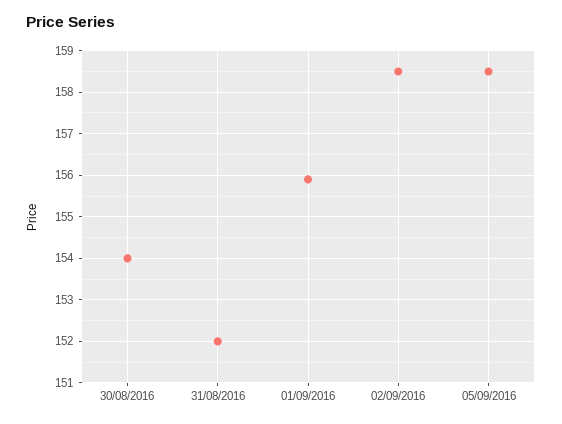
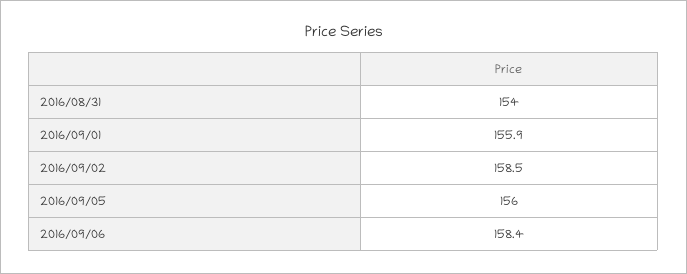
30/08/2016: 154 -> none
31/08/2016: 152 -> 154
05/09/2016: 158.5 -> 156
2016/09/06: none -> 158.4

